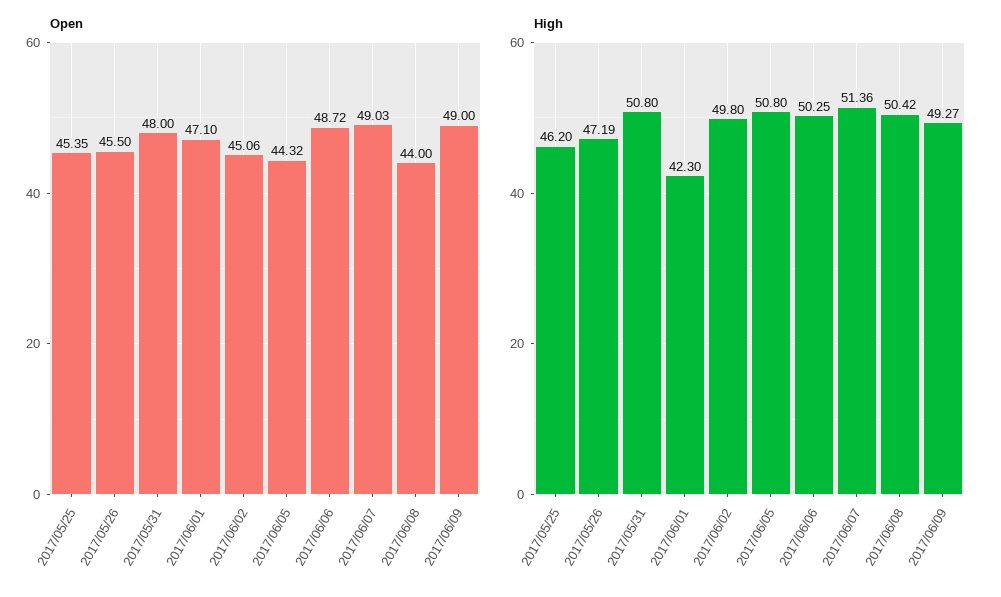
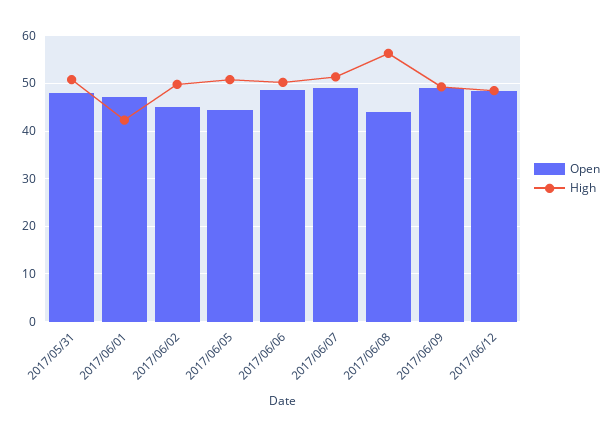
Open, 2017/05/25: 45.35 -> none
Open, 2017/05/26: 45.5 -> none
High, 2017/05/25: 46.2 -> none
High, 2017/05/26: 47.19 -> none
High, 2017/06/08: 50.42 -> 56
Open, 2017/06/12: none -> 48
High, 2017/06/12: none -> 48

